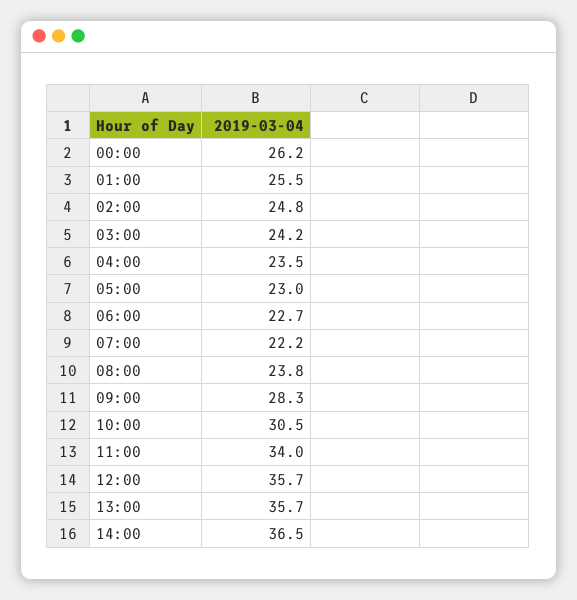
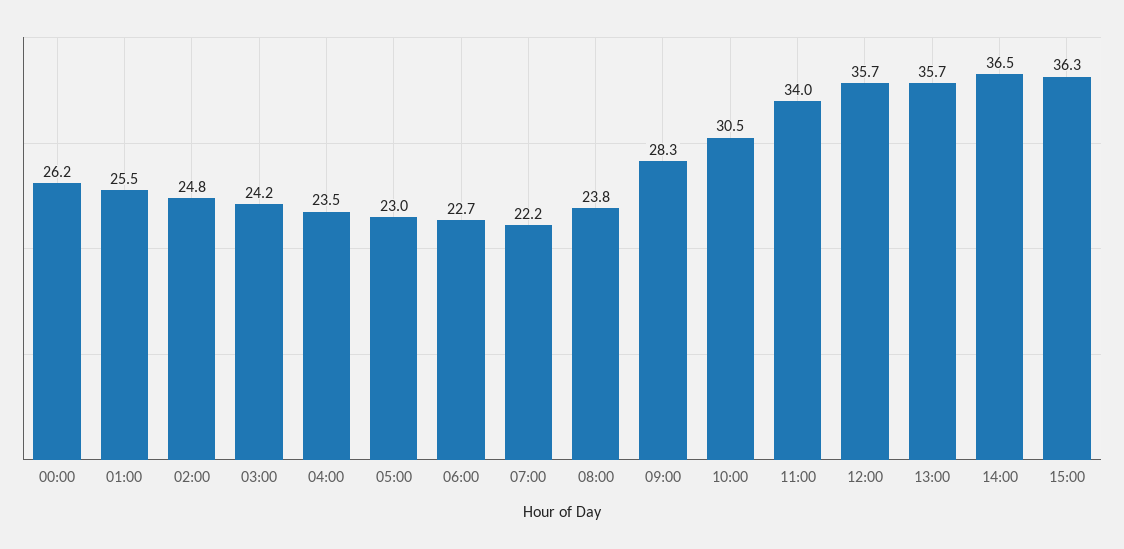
15:00: none -> 36.3

